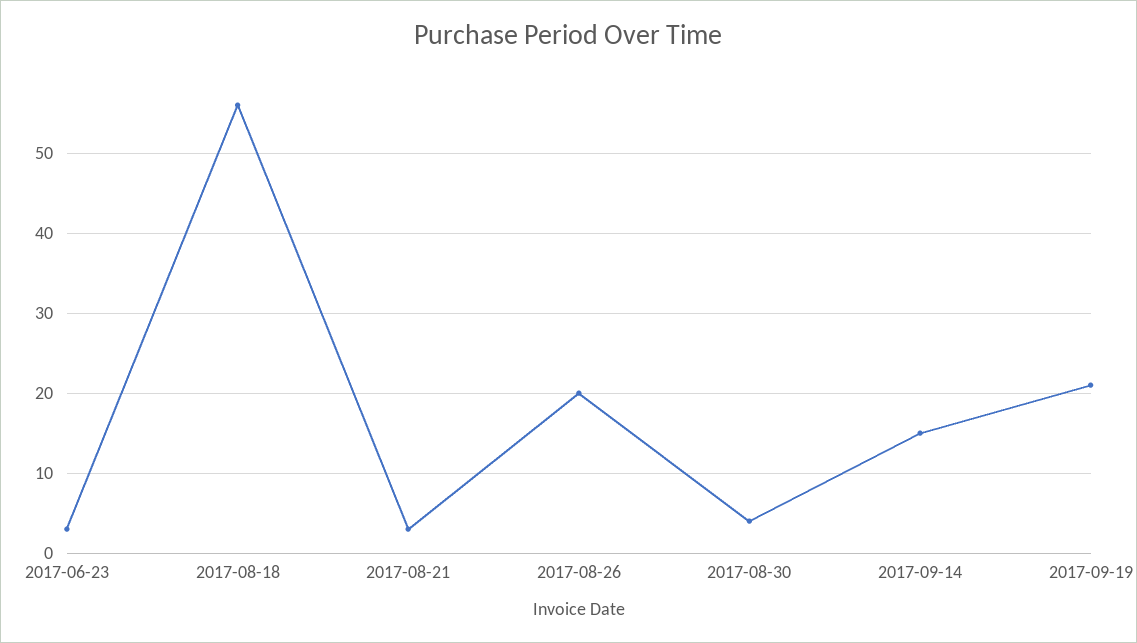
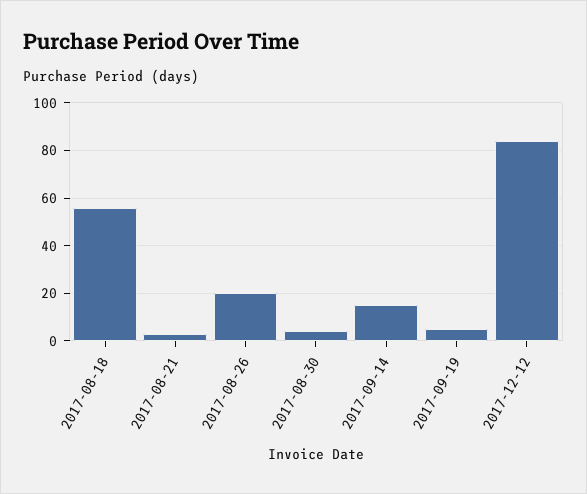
2017-06-23: 3 -> none
2017-09-19: 21 -> 5
2017-12-12: none -> 85

